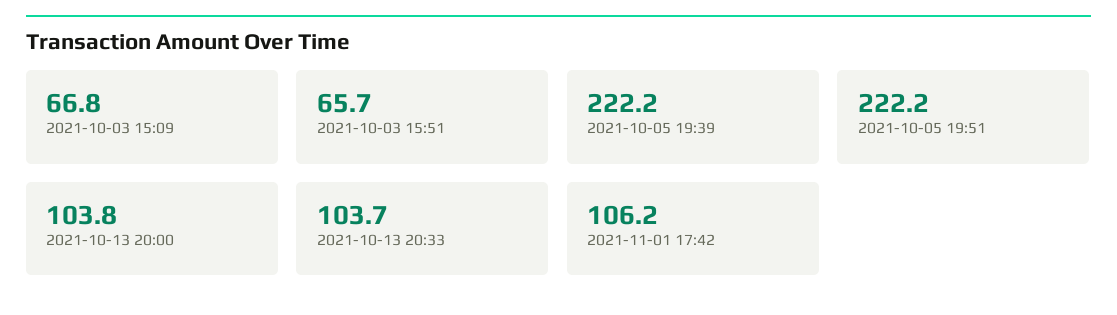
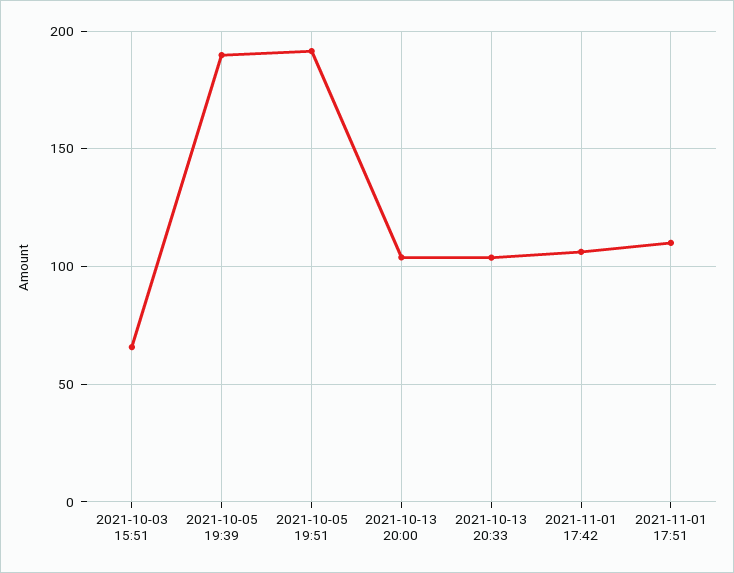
2021-10-03 15:09: 66.8 -> none
2021-10-05 19:39: 222.2 -> 190
2021-10-05 19:51: 222.2 -> 190
2021-11-01 17:51: none -> 110

